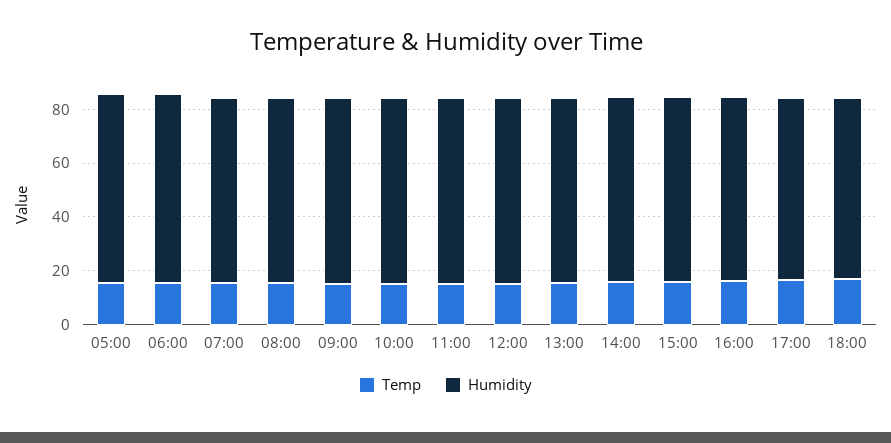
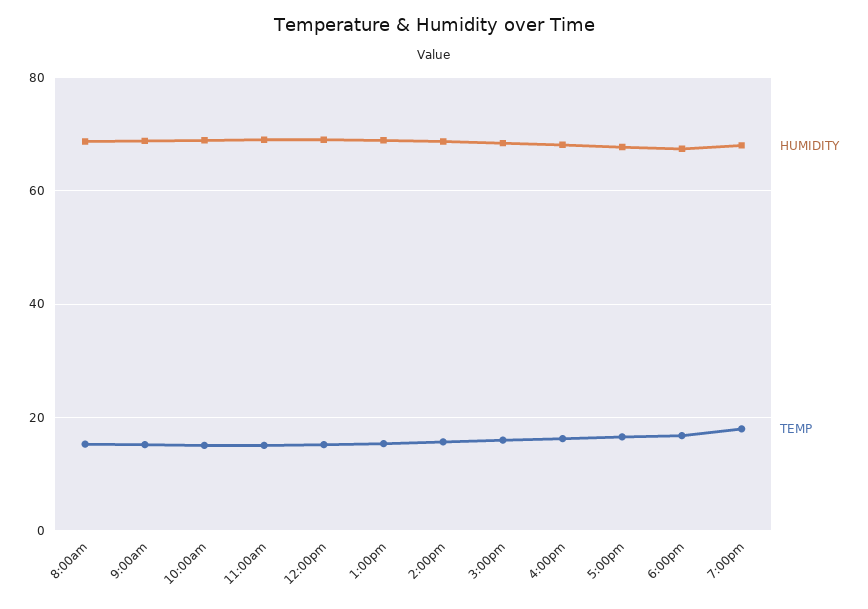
Temp, 05:00: 15 -> none
Humidity, 05:00: 70 -> none
Temp, 06:00: 15 -> none
Humidity, 06:00: 70 -> none
Temp, 07:00: 15 -> none
Humidity, 07:00: 70 -> none
Humidity, 7:00pm: none -> 68
Temp, 7:00pm: none -> 18

